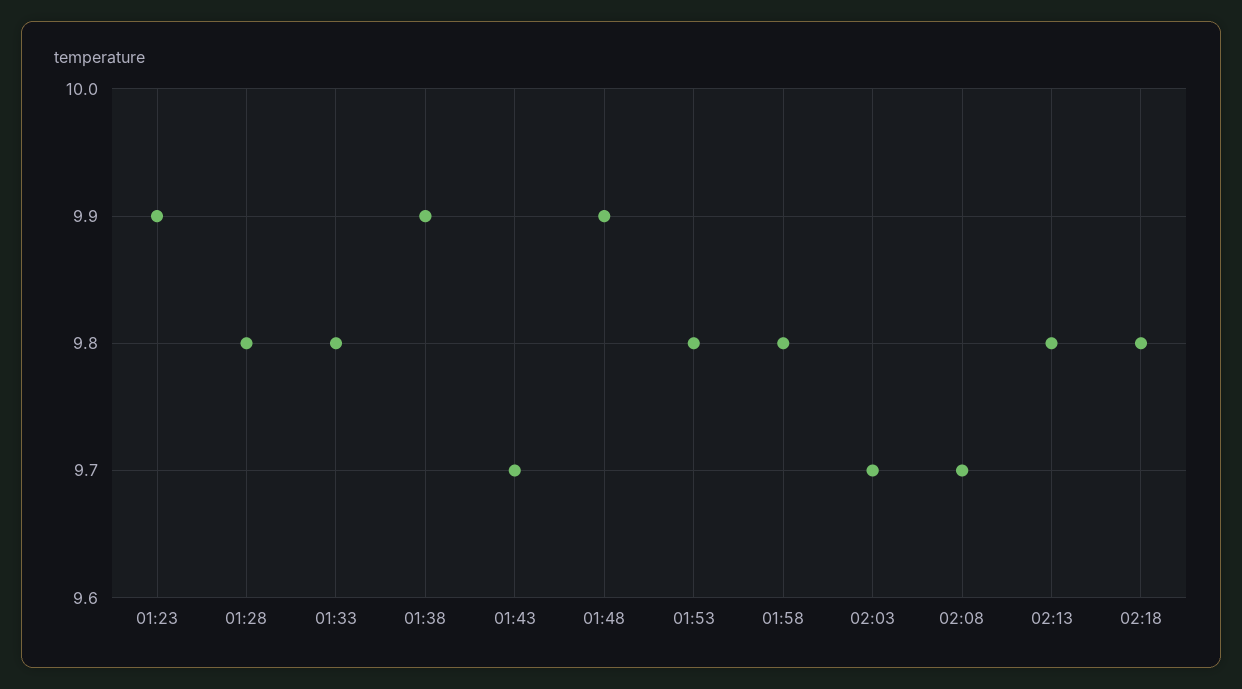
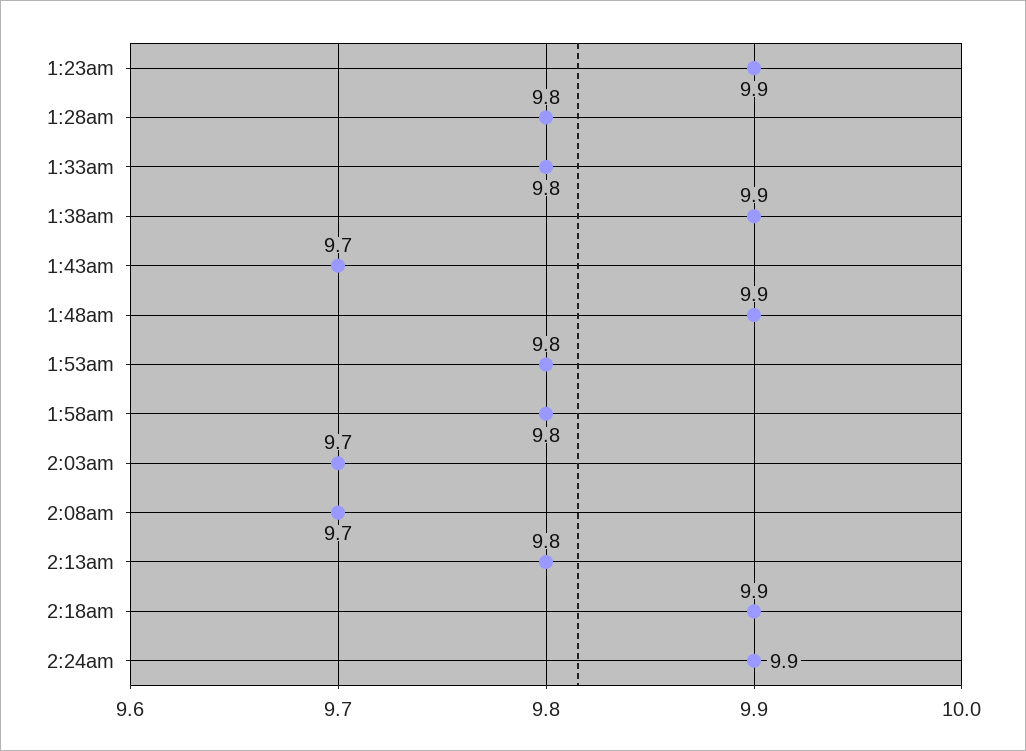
02:18: 9.8 -> 9.9
2:24am: none -> 9.9

